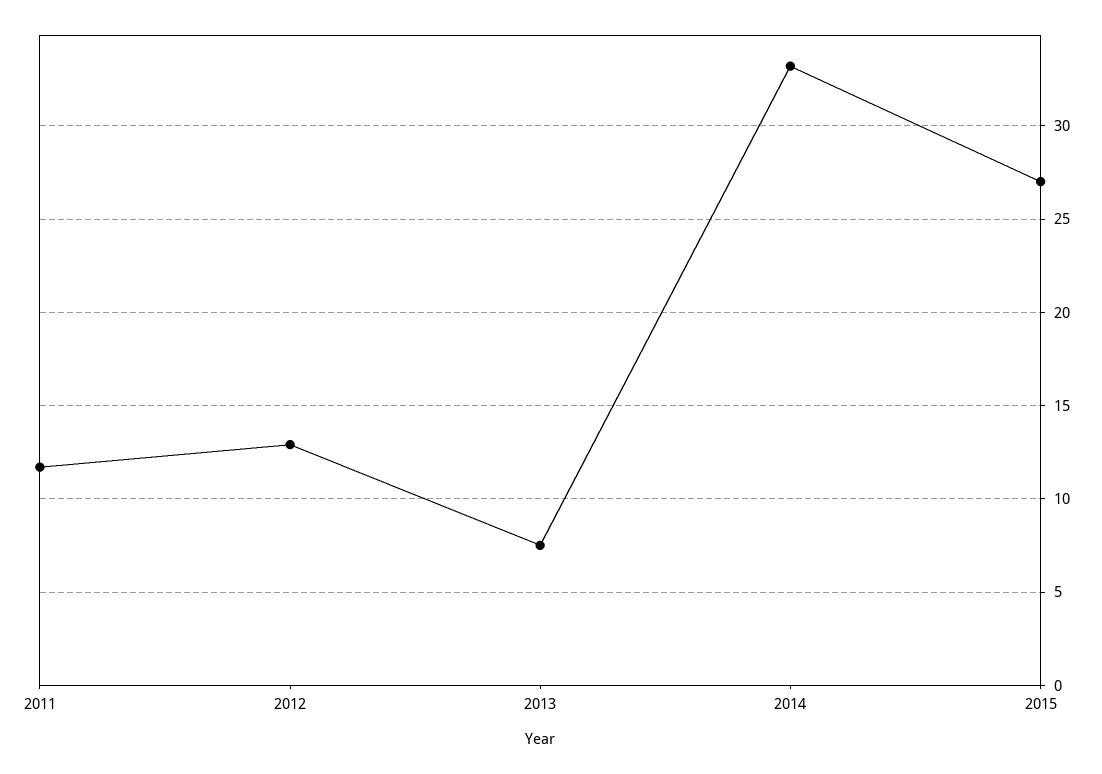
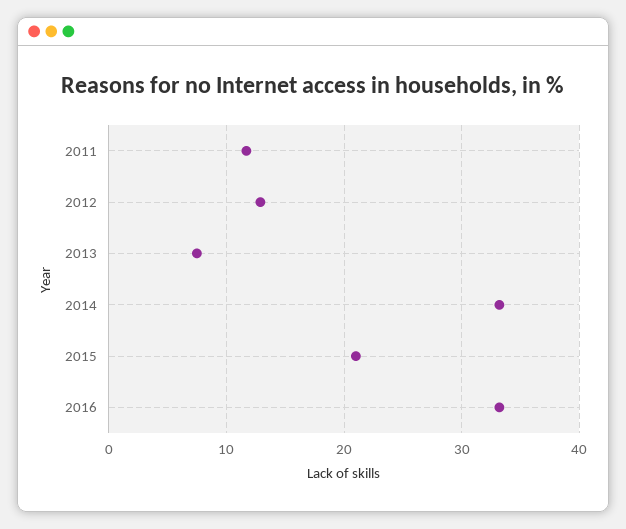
2015: 27 -> 21
2016: none -> 33

